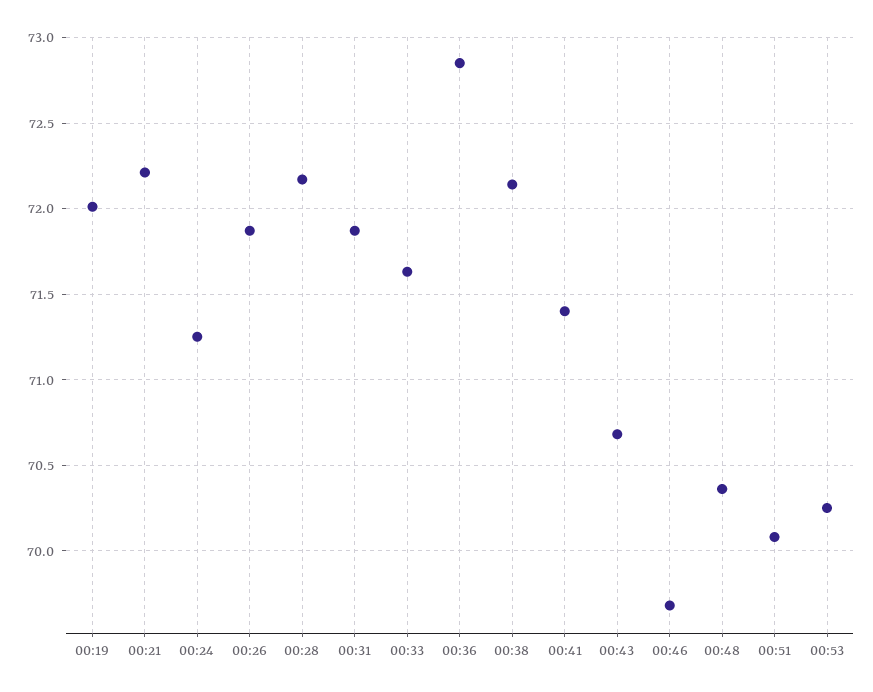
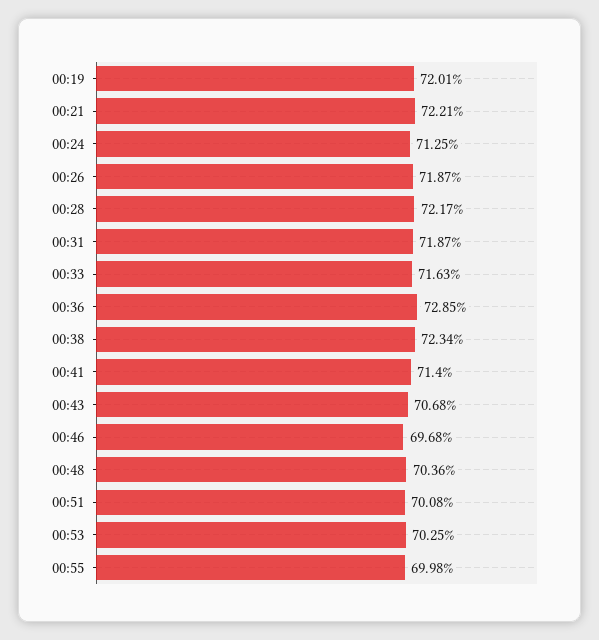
00:38: 72.15 -> 72.34
00:55: none -> 69.98

